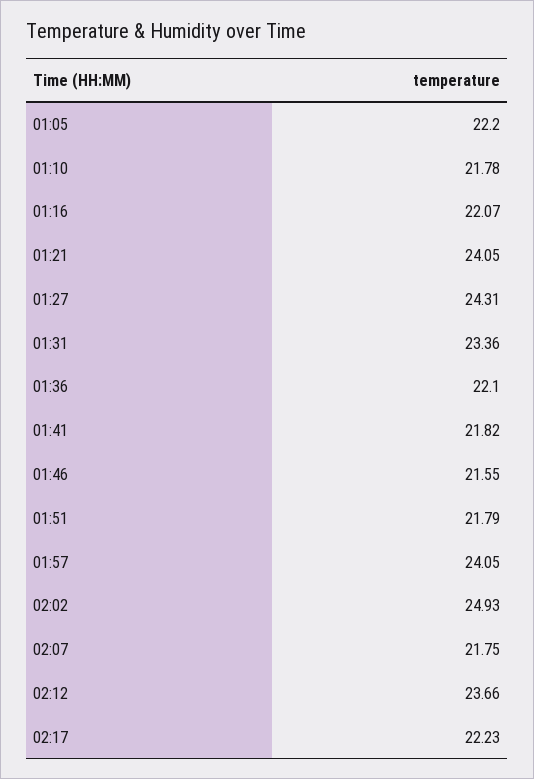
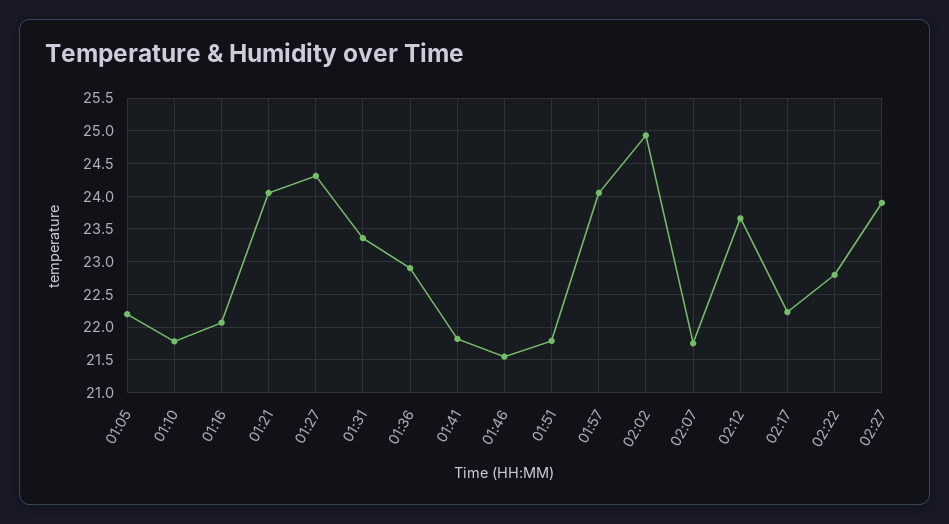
01:36: 22.1 -> 22.9
02:22: none -> 22.8
02:27: none -> 23.9

